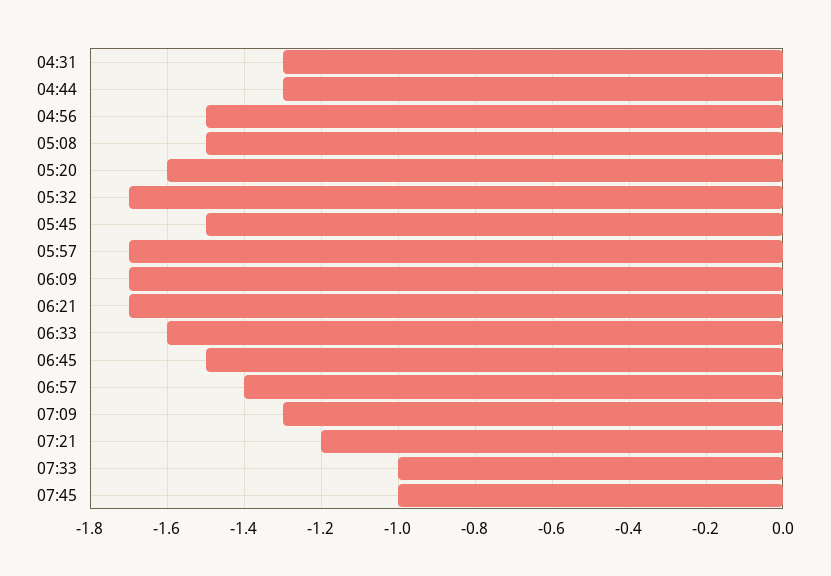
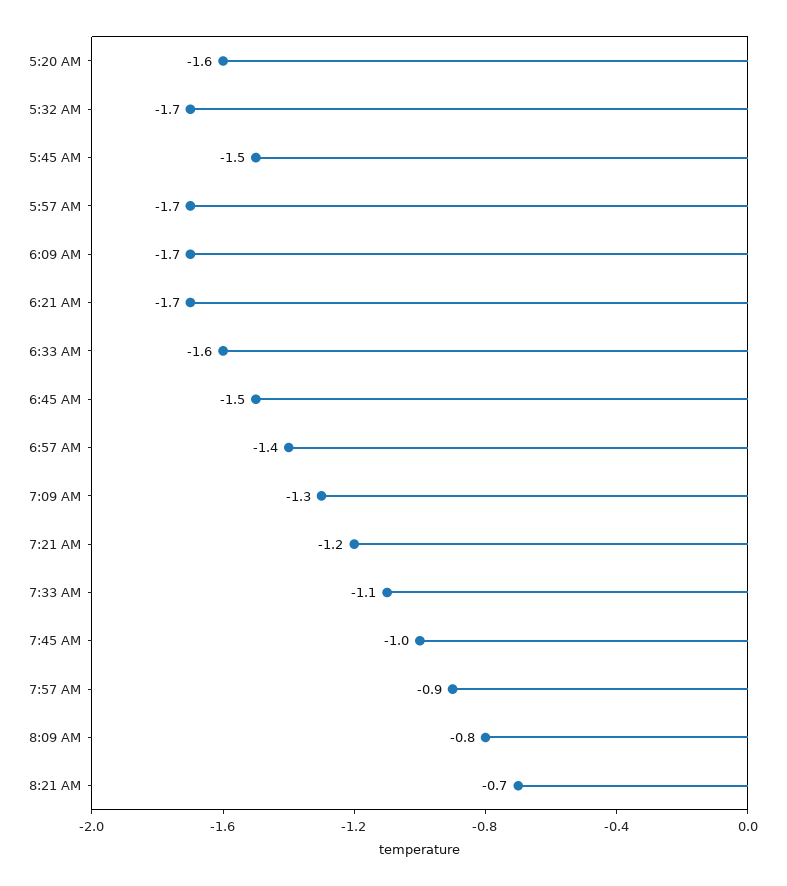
04:31: -1.3 -> none
04:44: -1.3 -> none
04:56: -1.5 -> none
05:08: -1.5 -> none
07:33: -1 -> -1.1
7:57 AM: none -> -0.9
8:09 AM: none -> -0.8
8:21 AM: none -> -0.7

